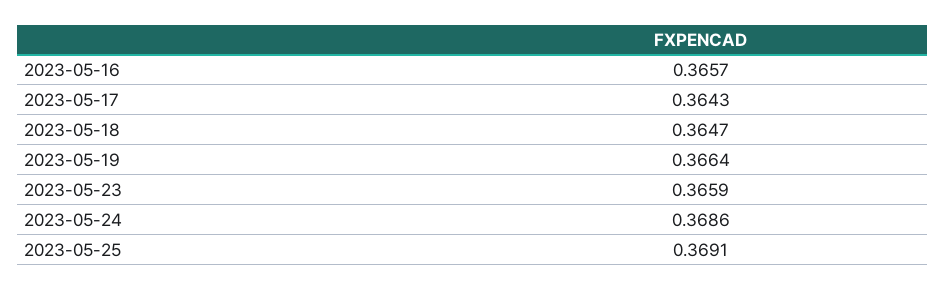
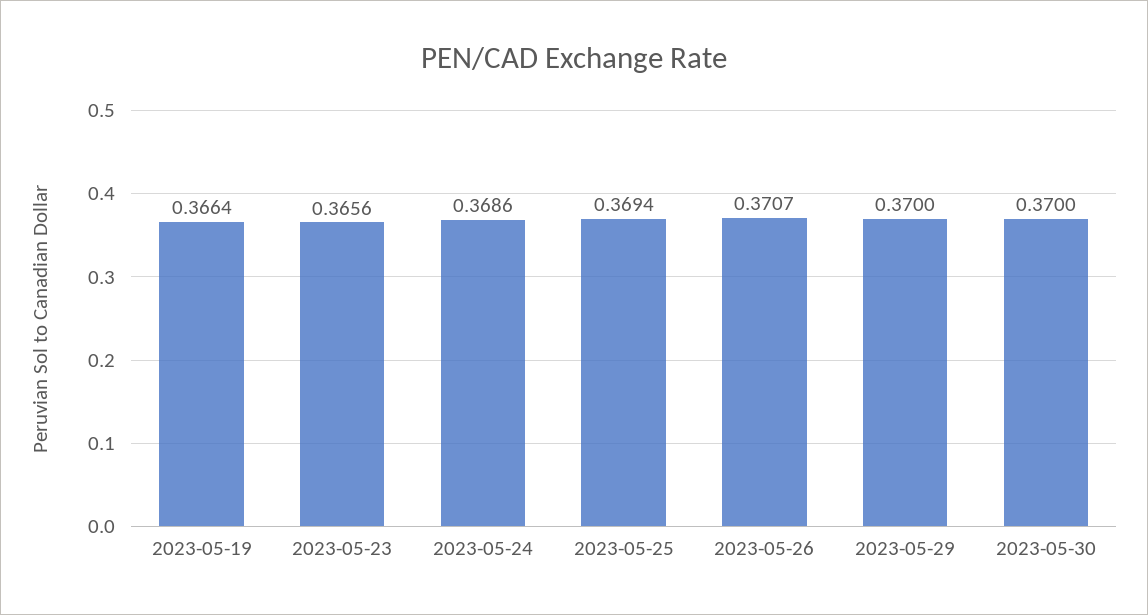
2023-05-16: 0.3657 -> none
2023-05-17: 0.3643 -> none
2023-05-18: 0.3647 -> none
2023-05-23: 0.3659 -> 0.3656
2023-05-25: 0.3691 -> 0.3694
2023-05-26: none -> 0.3707
2023-05-29: none -> 0.37
2023-05-30: none -> 0.37

